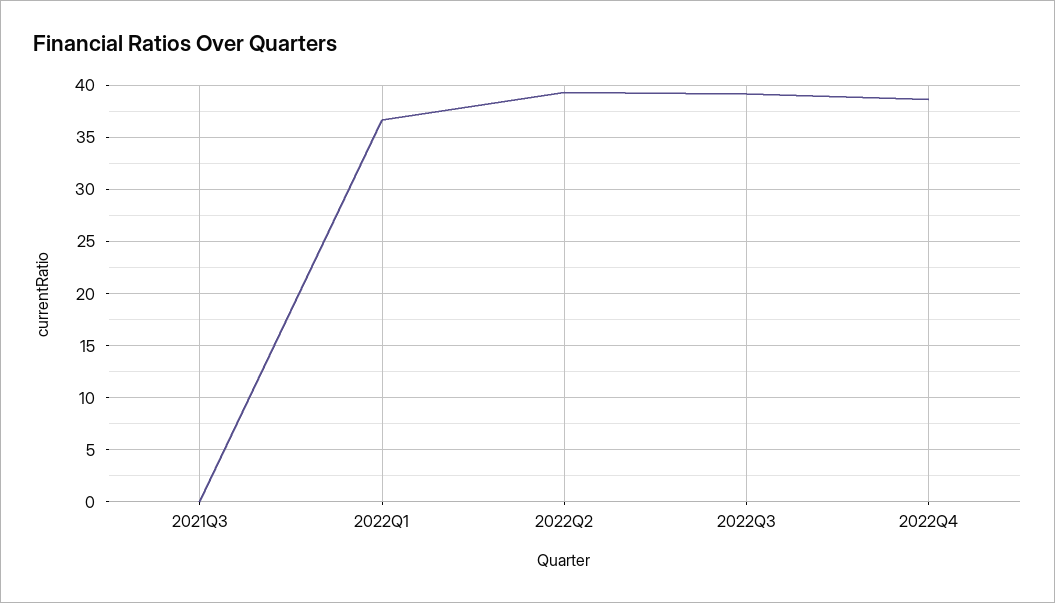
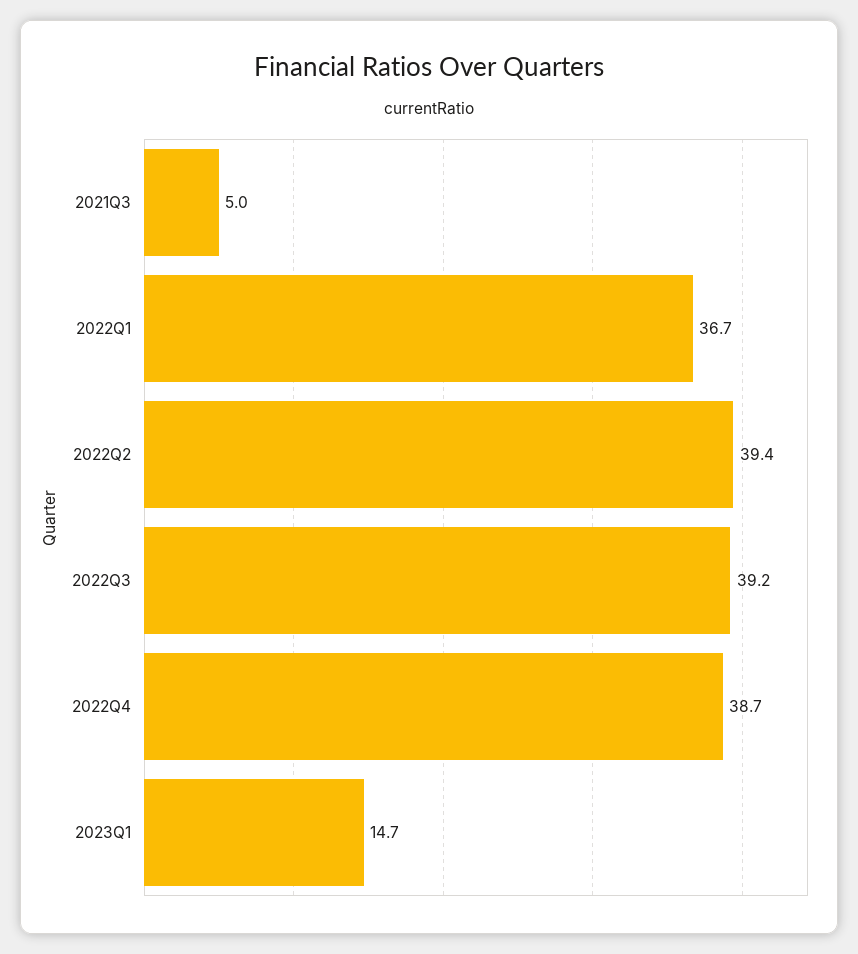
2021Q3: 0 -> 5
2023Q1: none -> 14.7

